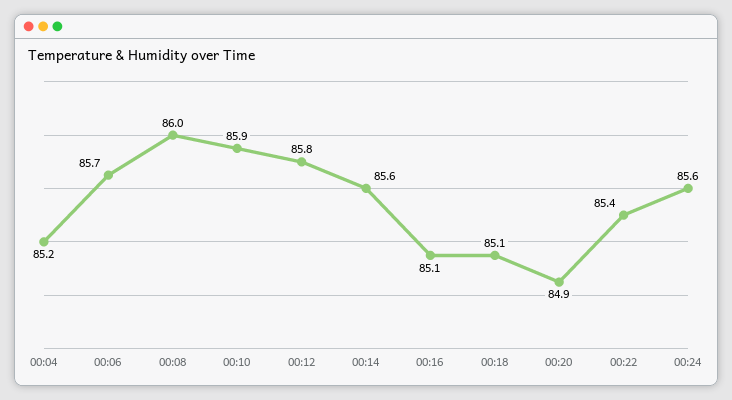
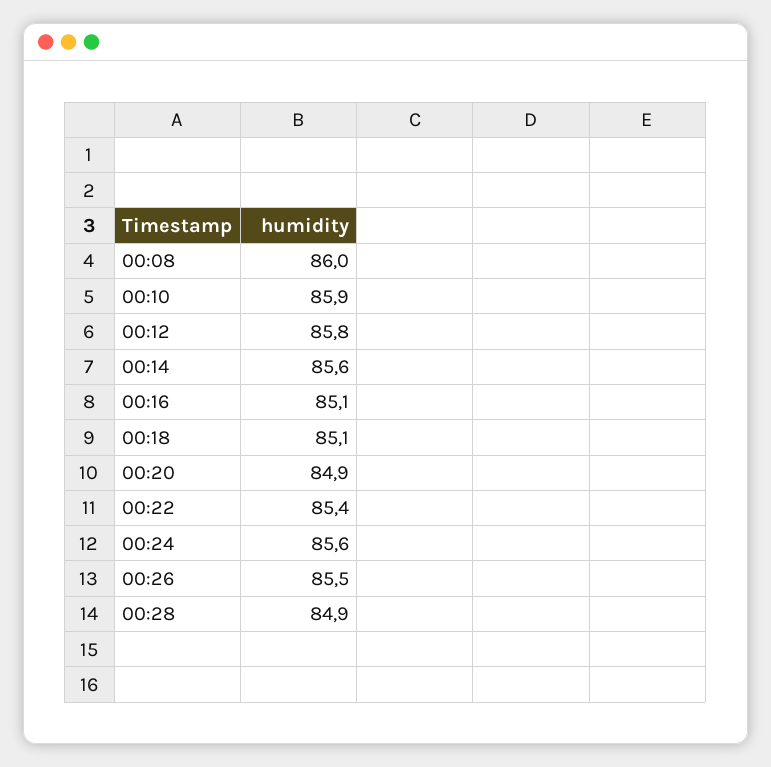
00:04: 85.2 -> none
00:06: 85.7 -> none
00:26: none -> 85.5
00:28: none -> 84.9

